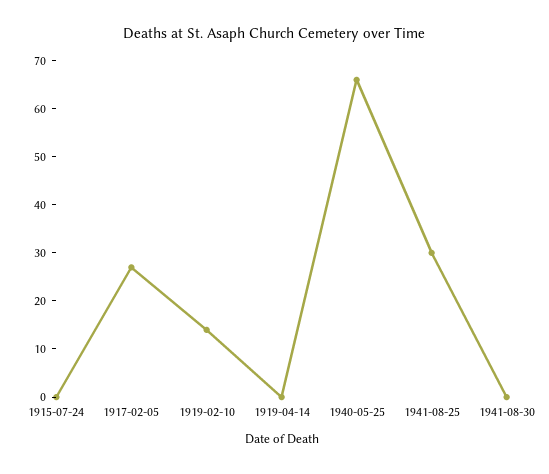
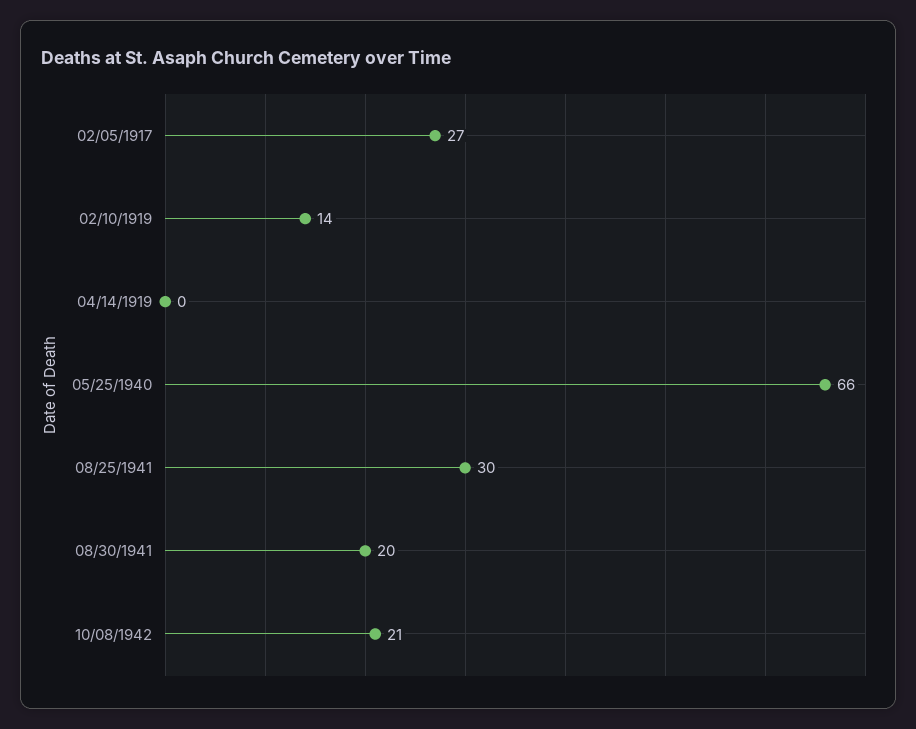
1915-07-24: 0 -> none
1941-08-30: 0 -> 20
10/08/1942: none -> 21

